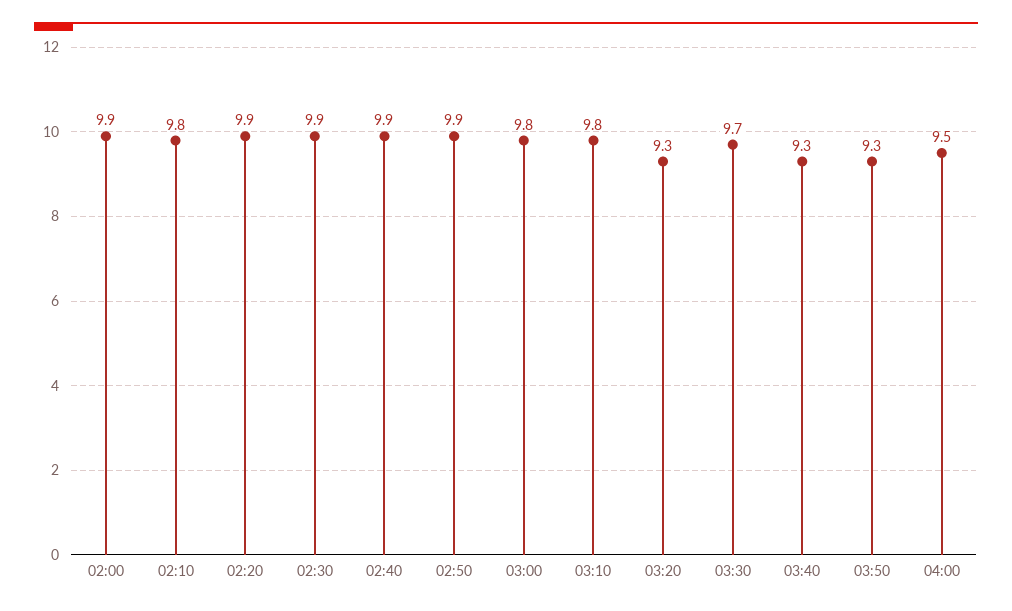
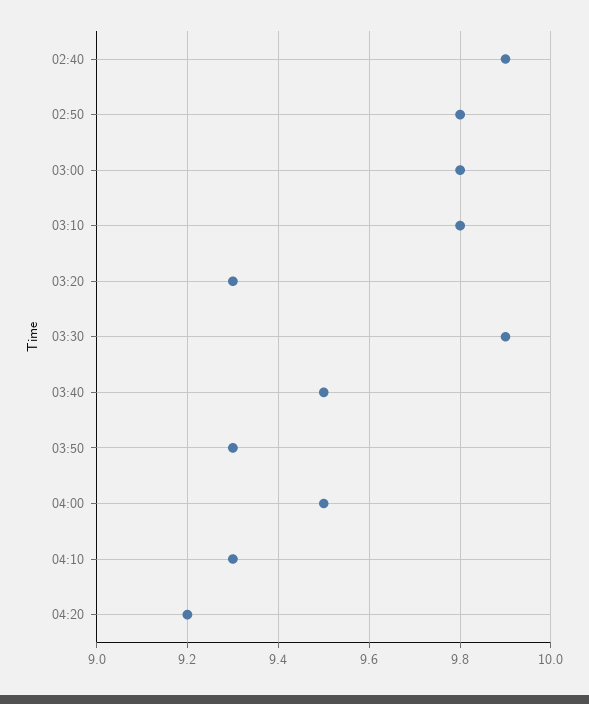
02:00: 9.9 -> none
02:10: 9.8 -> none
02:20: 9.9 -> none
02:30: 9.9 -> none
02:50: 9.9 -> 9.8
03:30: 9.7 -> 9.9
03:40: 9.3 -> 9.5
04:10: none -> 9.3
04:20: none -> 9.2

